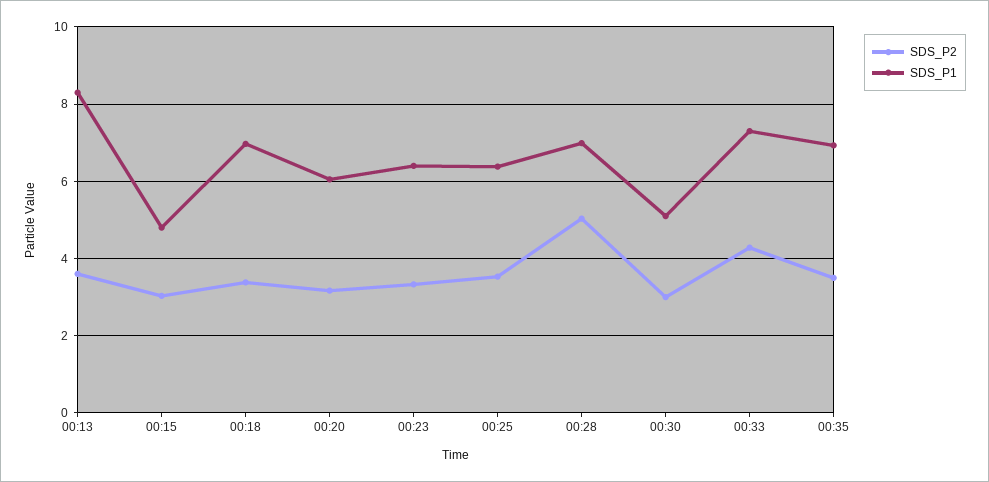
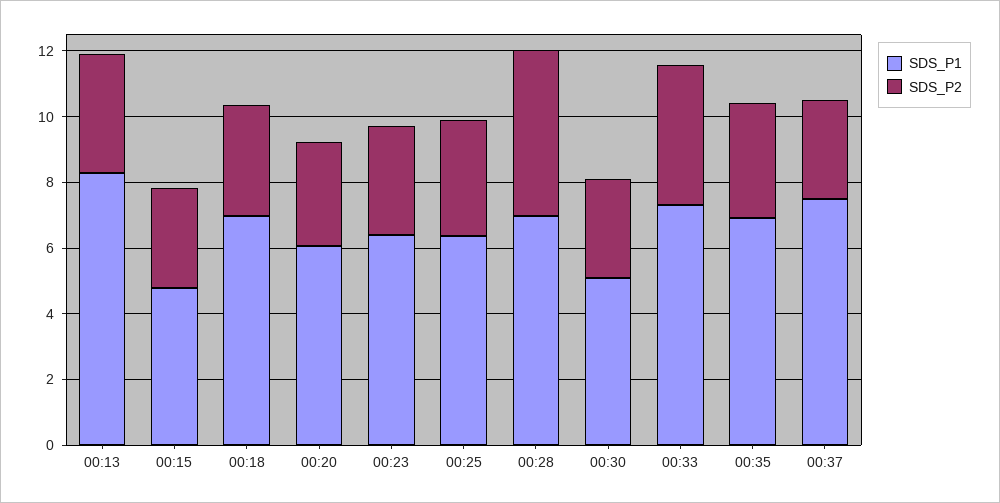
SDS_P1, 00:37: none -> 7.5
SDS_P2, 00:37: none -> 3

